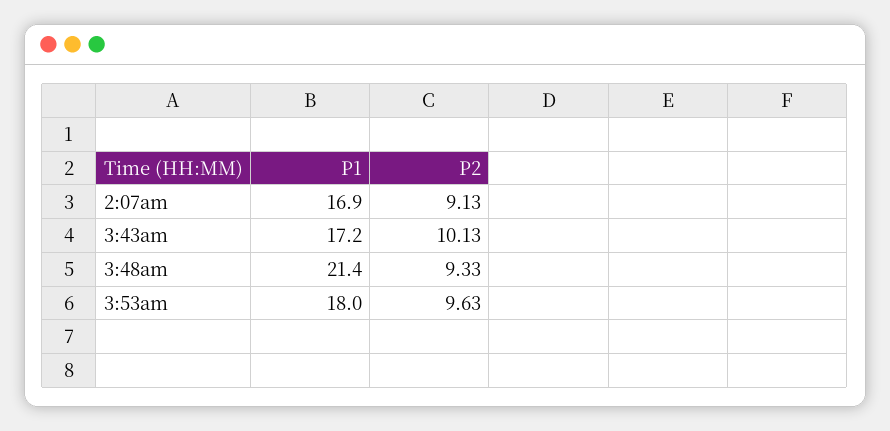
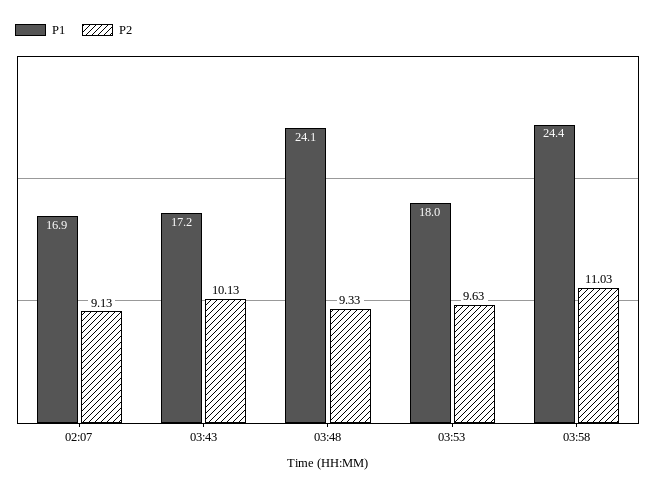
P1, 3:48am: 21.4 -> 24.1
P1, 03:58: none -> 24.4
P2, 03:58: none -> 11.03

